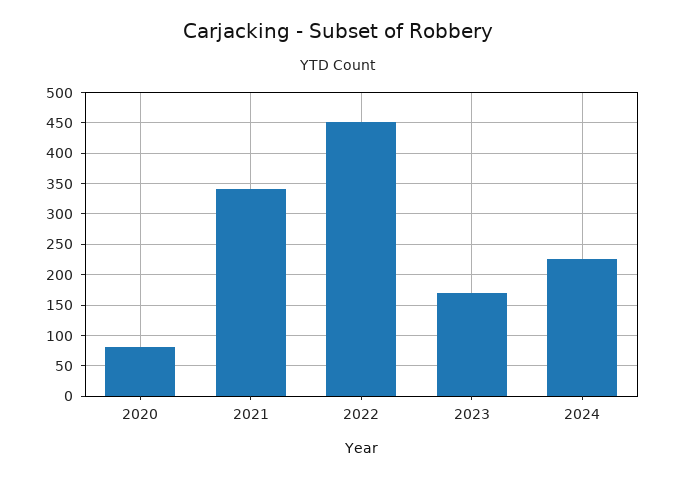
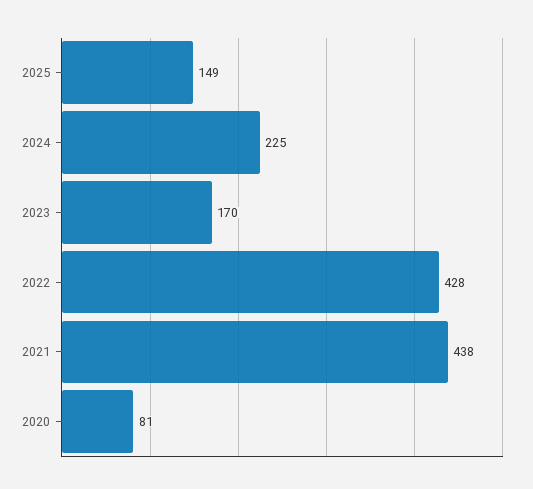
2021: 340 -> 438
2022: 450 -> 428
2025: none -> 149

